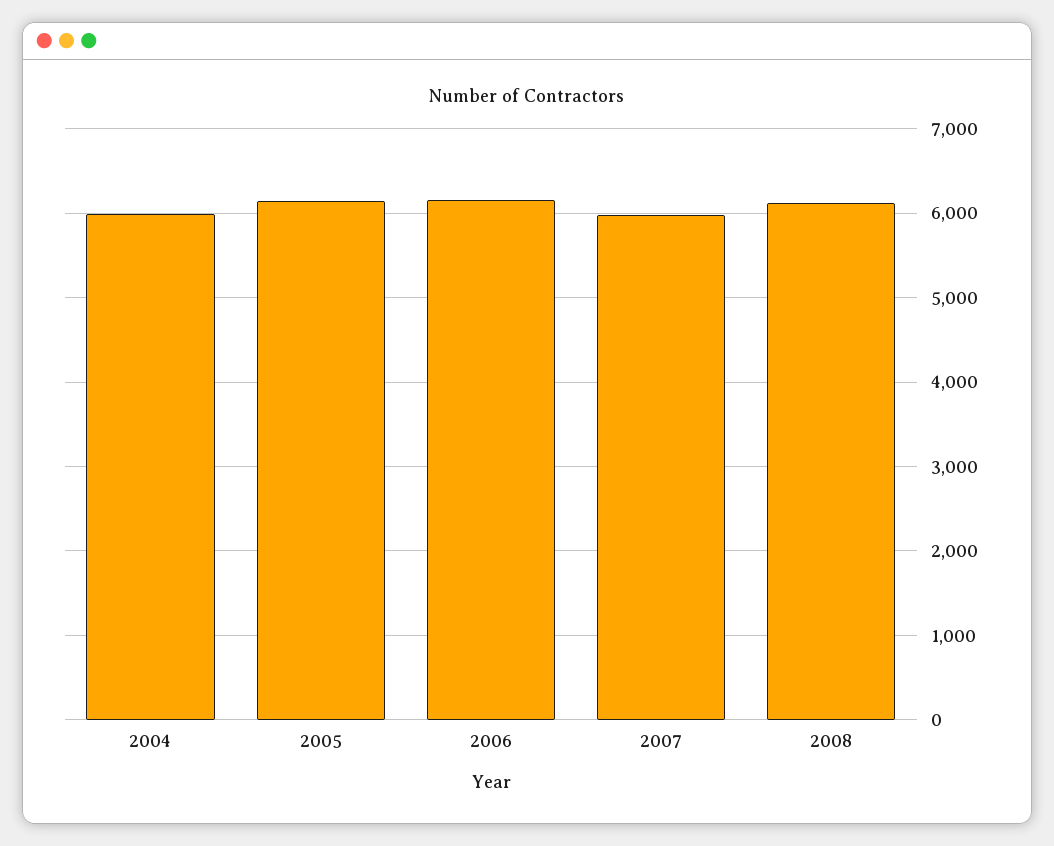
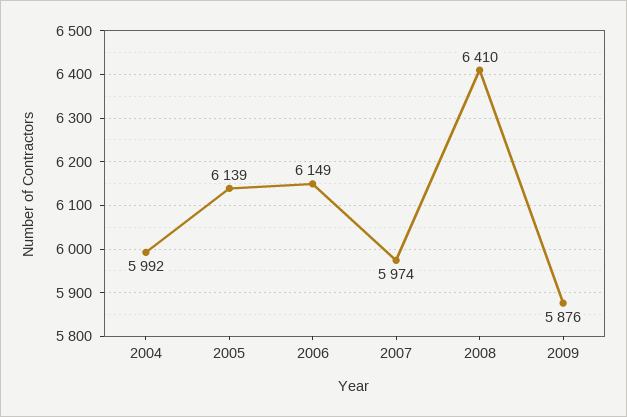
2008: 6100 -> 6410
2009: none -> 5876

